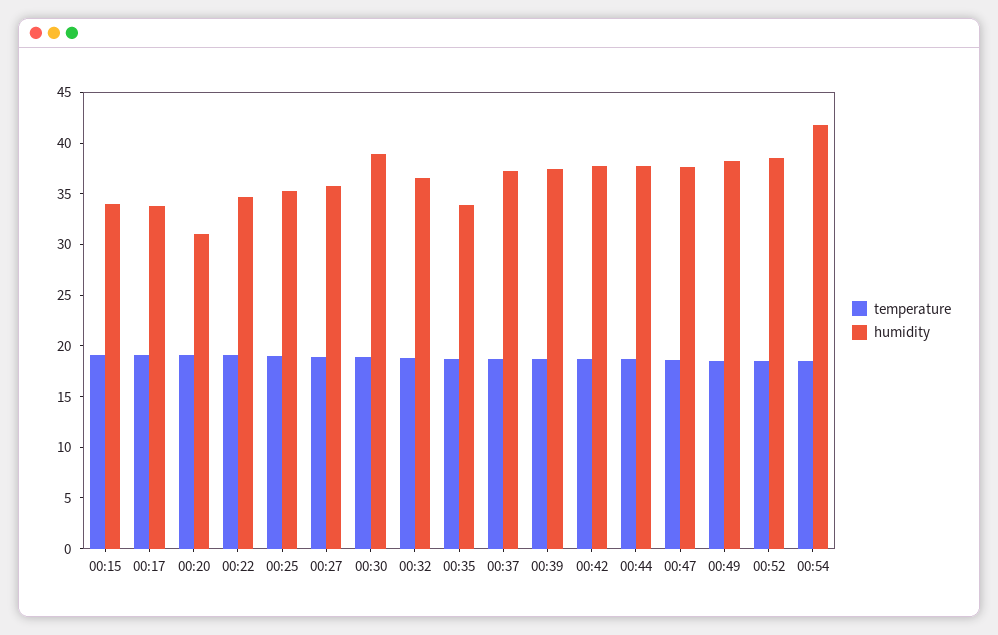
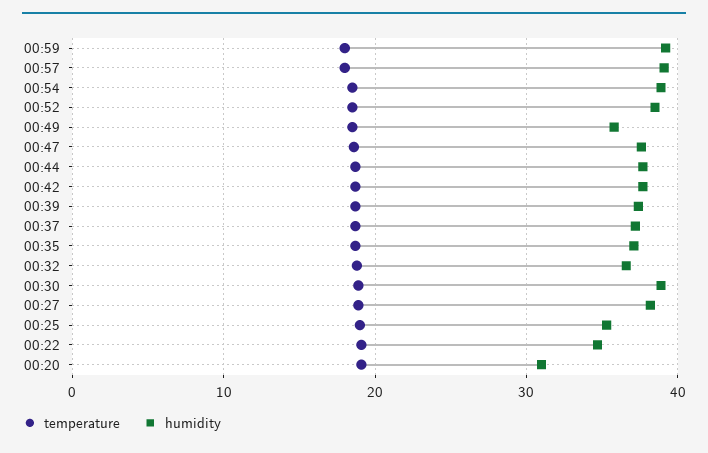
temperature, 00:15: 19 -> none
humidity, 00:15: 34 -> none
temperature, 00:17: 19 -> none
humidity, 00:17: 34 -> none
humidity, 00:27: 36 -> 38
humidity, 00:35: 34 -> 37
humidity, 00:49: 38 -> 36
humidity, 00:54: 42 -> 39
temperature, 00:59: none -> 18
humidity, 00:59: none -> 39
temperature, 00:57: none -> 18
humidity, 00:57: none -> 39

